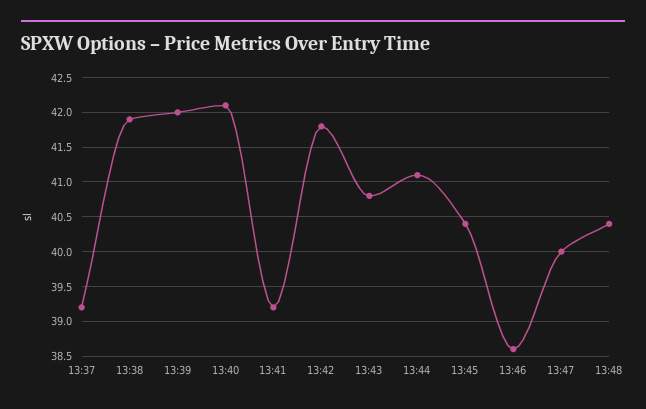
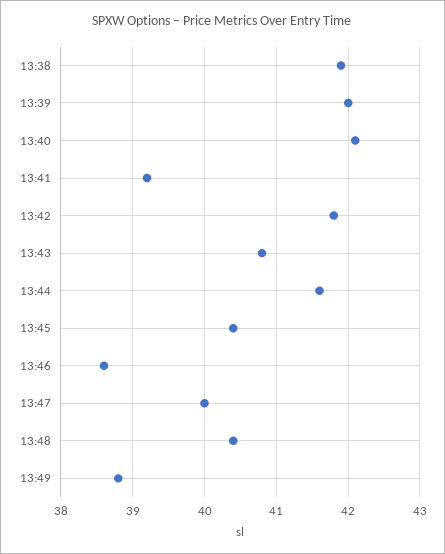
13:37: 39.2 -> none
13:44: 41.1 -> 41.6
13:49: none -> 38.8

